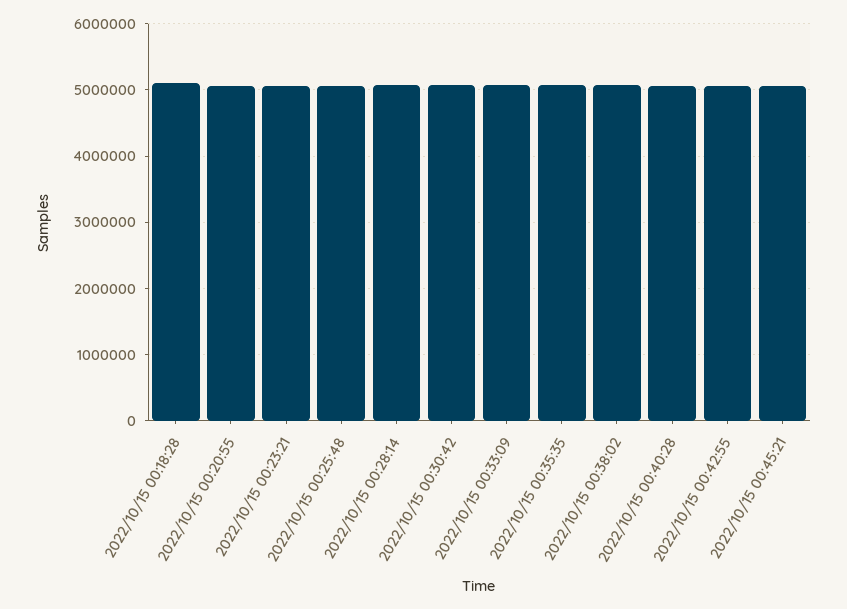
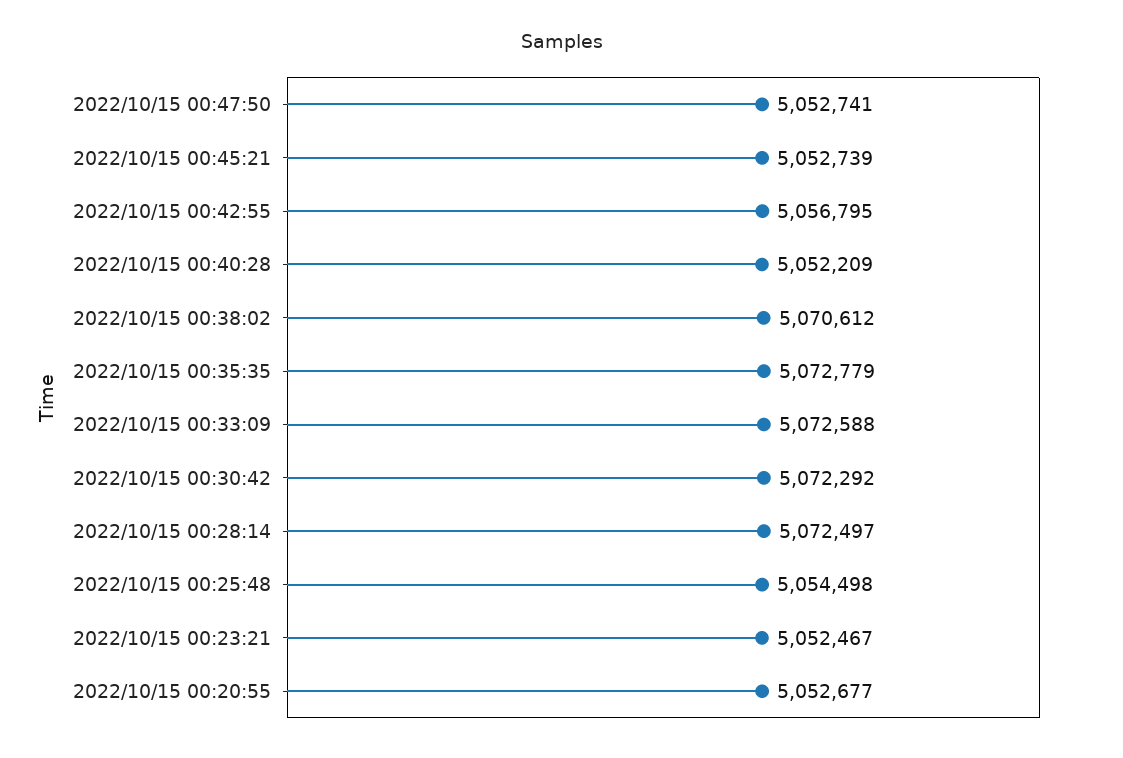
2022/10/15 00:18:28: 5100000 -> none
2022/10/15 00:47:50: none -> 5052741

